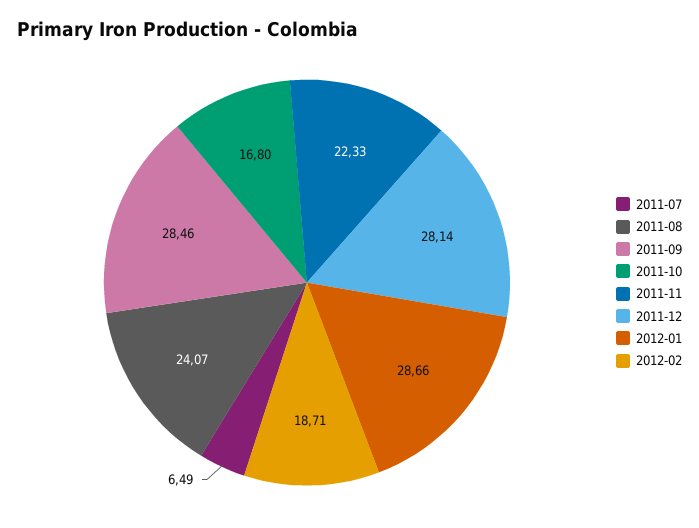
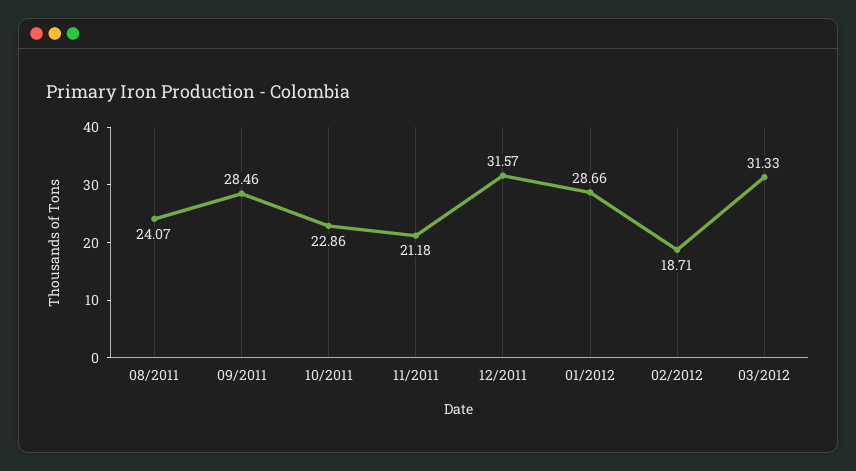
2011-07: 6.49 -> none
2011-10: 16.8 -> 22.86
2011-11: 22.33 -> 21.18
2011-12: 28.14 -> 31.57
03/2012: none -> 31.33

